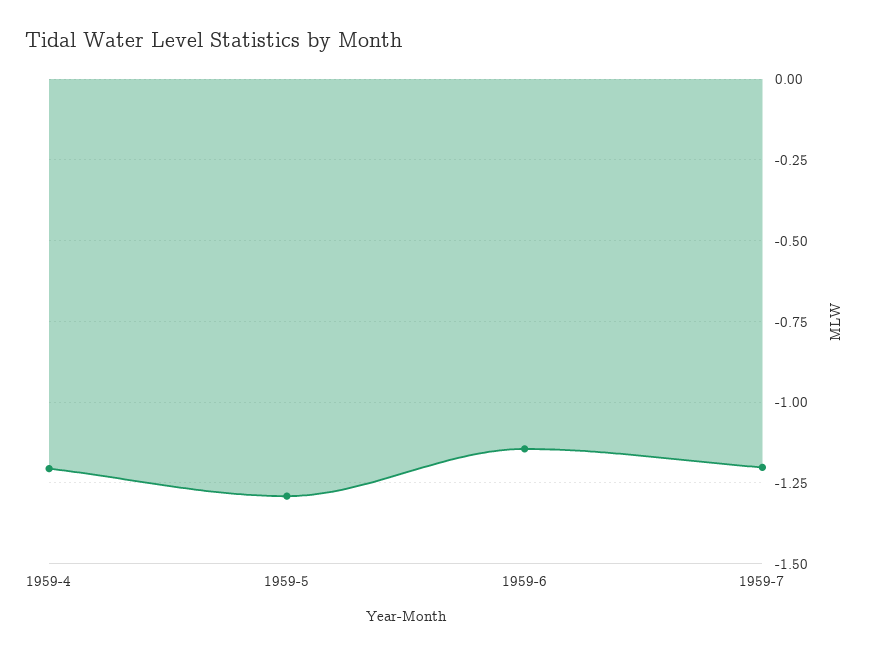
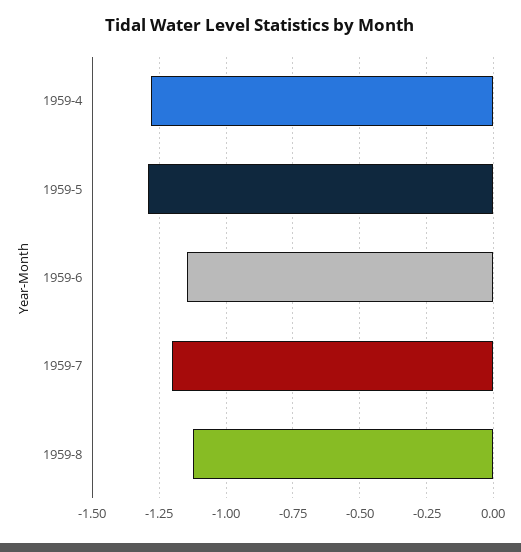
1959-4: -1.2 -> -1.275
1959-8: none -> -1.125

